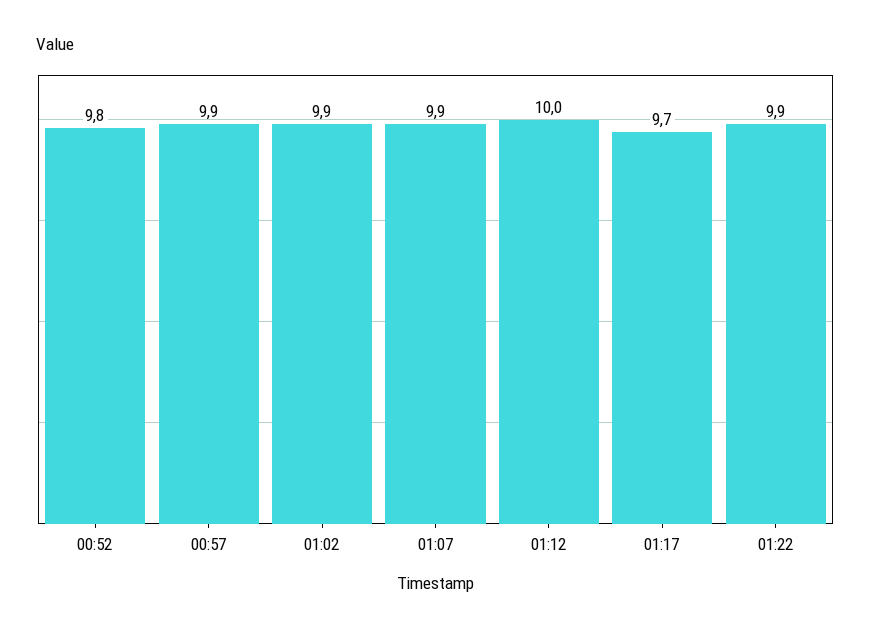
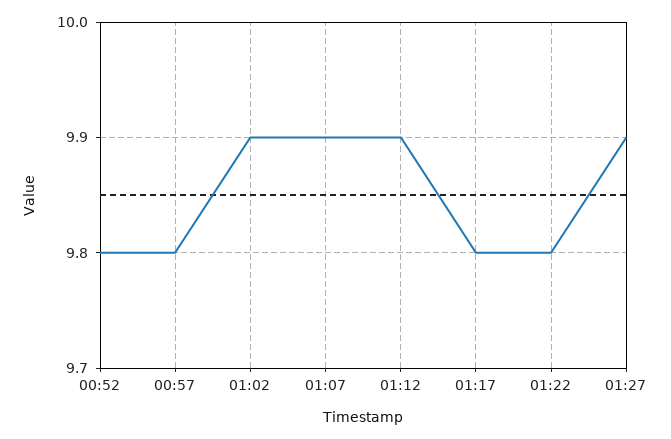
00:57: 9.9 -> 9.8
01:12: 10 -> 9.9
01:17: 9.7 -> 9.8
01:22: 9.9 -> 9.8
01:27: none -> 9.9

